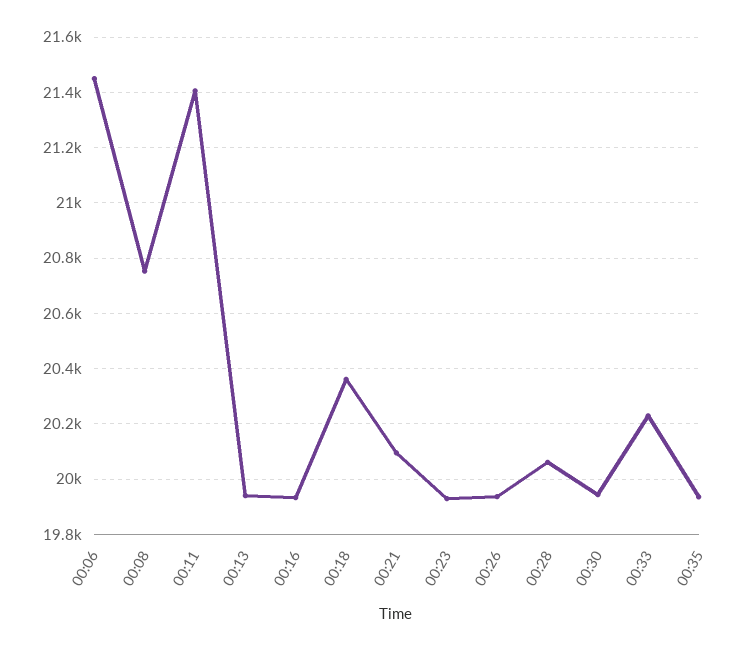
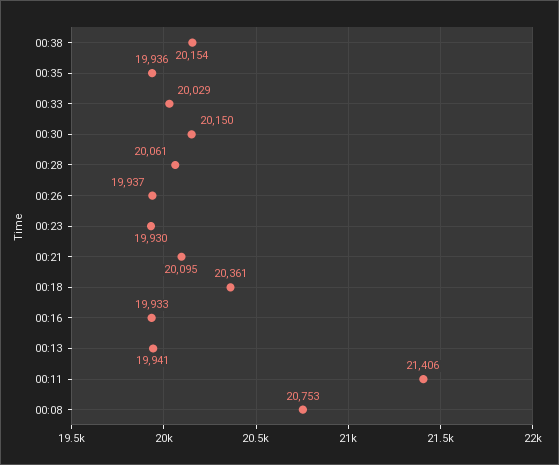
00:06: 21450 -> none
00:30: 19950 -> 20150
00:33: 20225 -> 20029
00:38: none -> 20154

